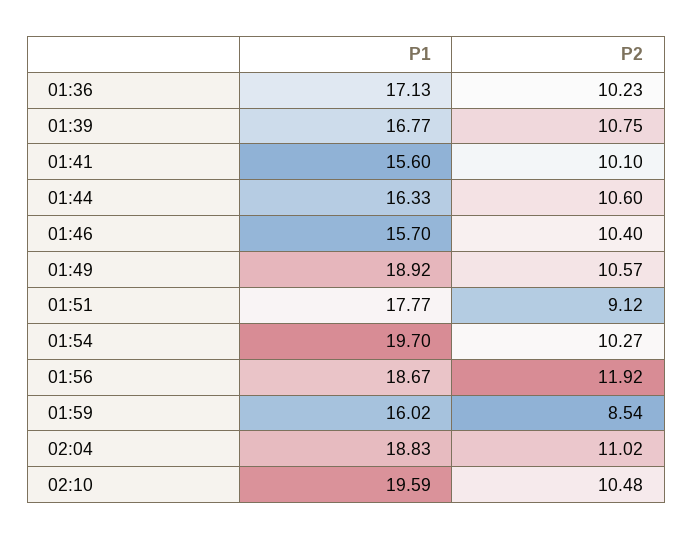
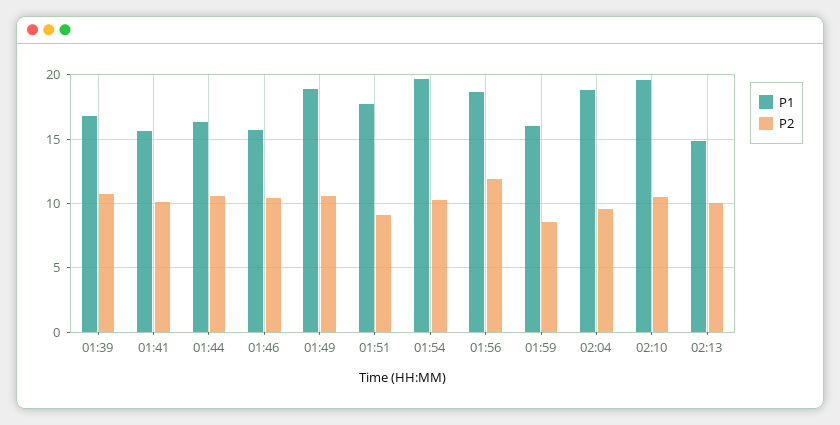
P1, 01:36: 17.13 -> none
P2, 01:36: 10.23 -> none
P2, 02:04: 11.02 -> 9.5
P1, 02:13: none -> 15
P2, 02:13: none -> 10

